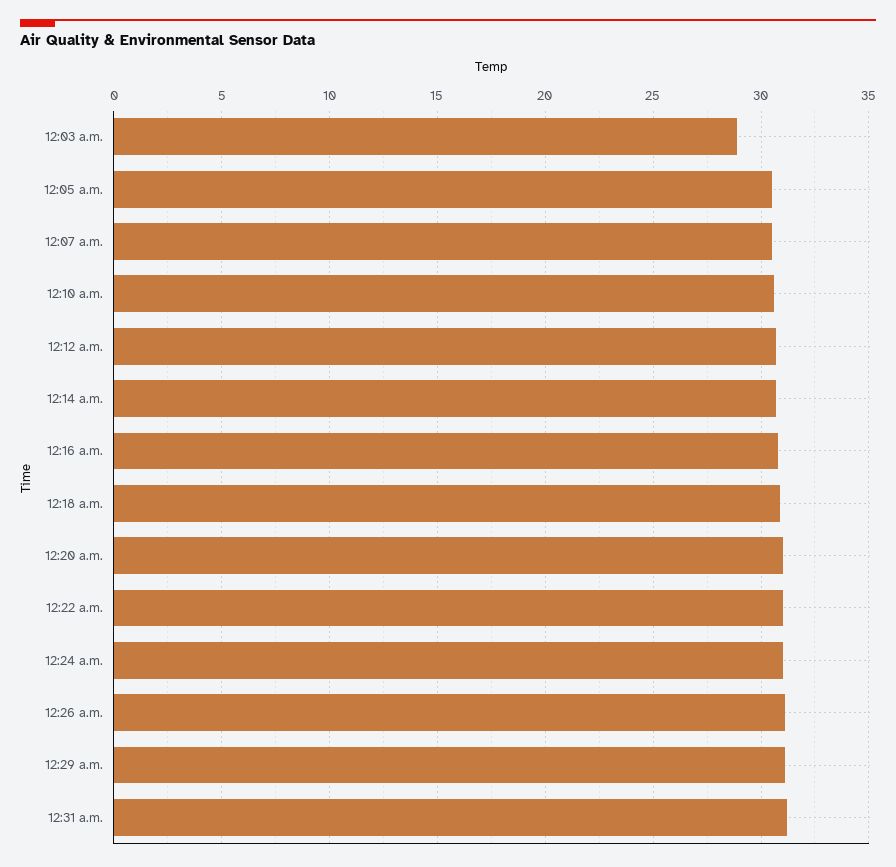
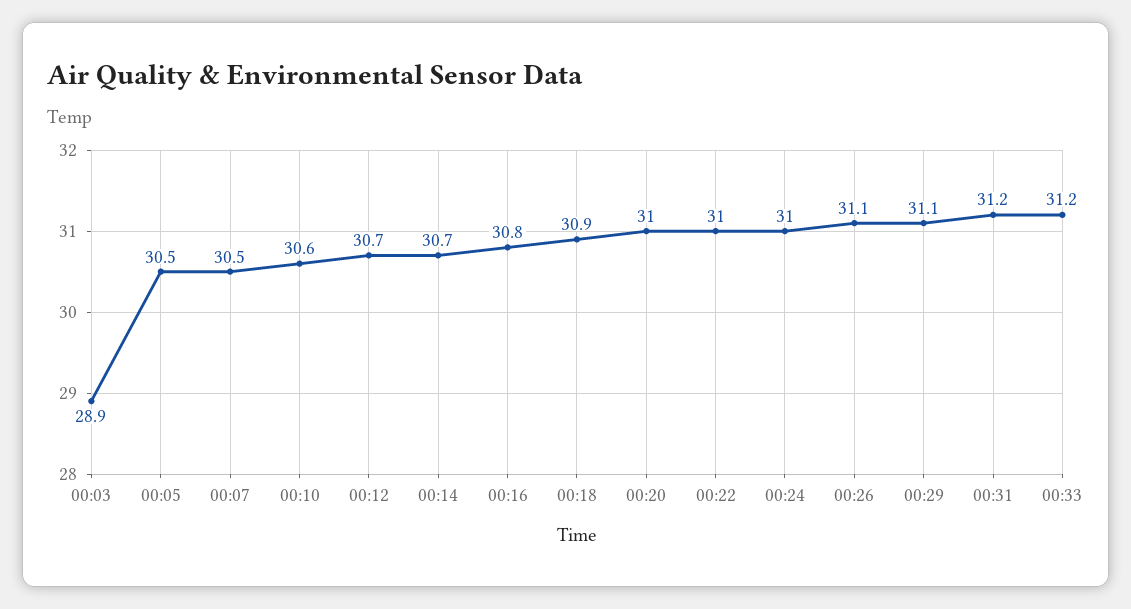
00:33: none -> 31.2

